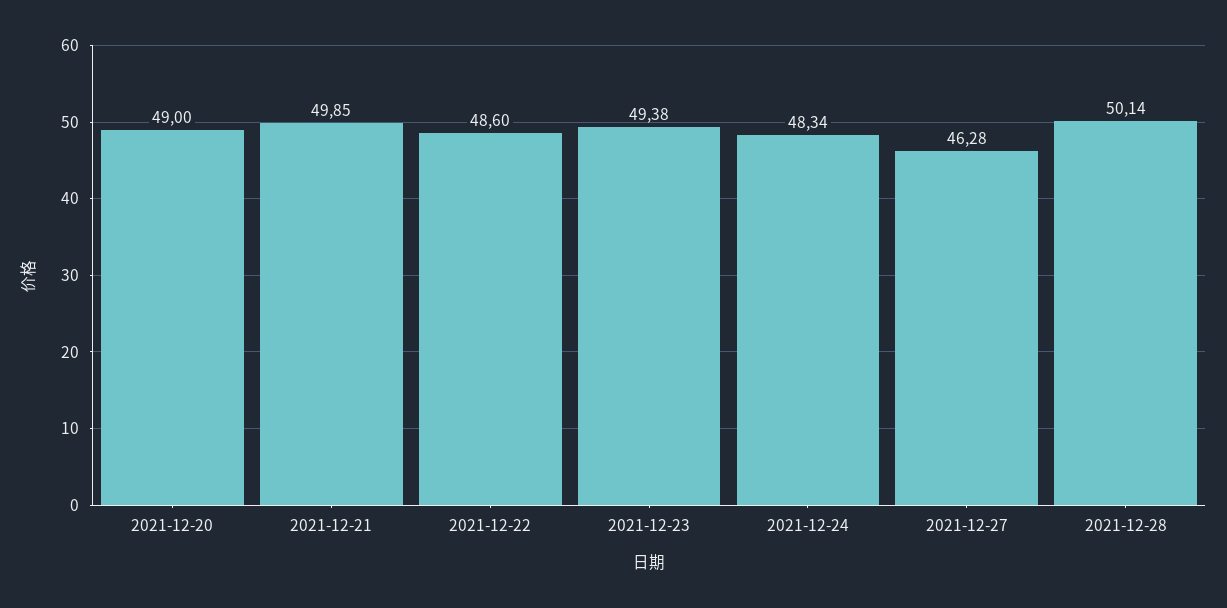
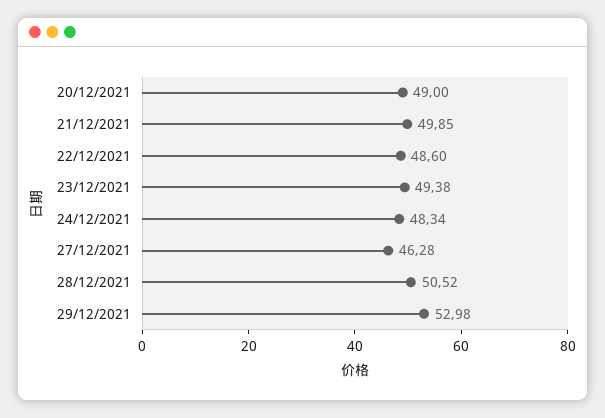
2021-12-28: 50.14 -> 50.52
29/12/2021: none -> 52.98

